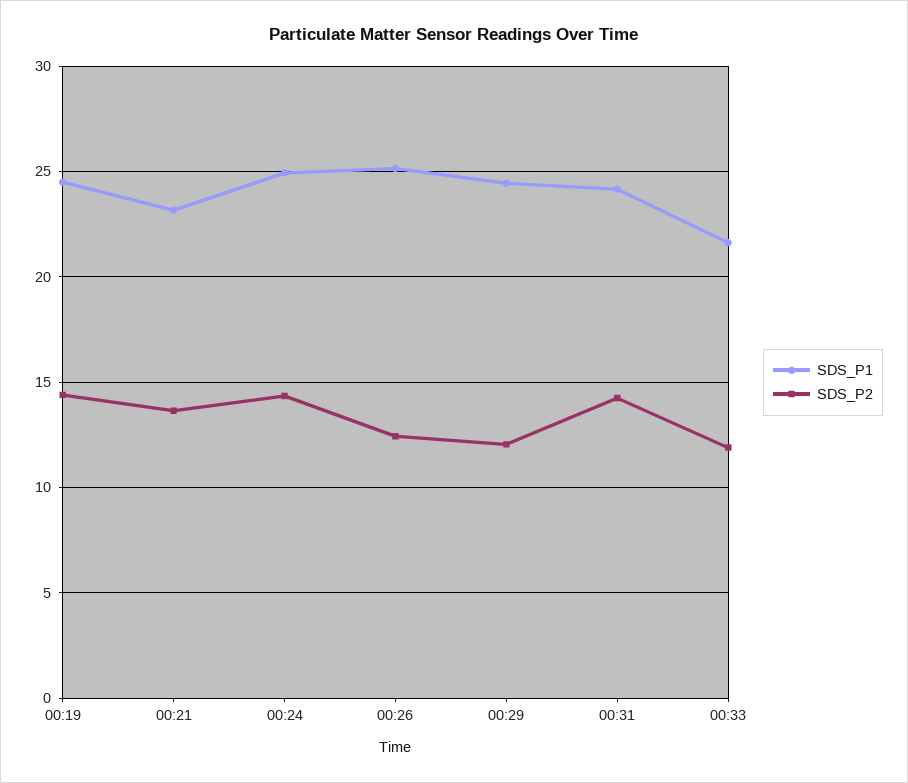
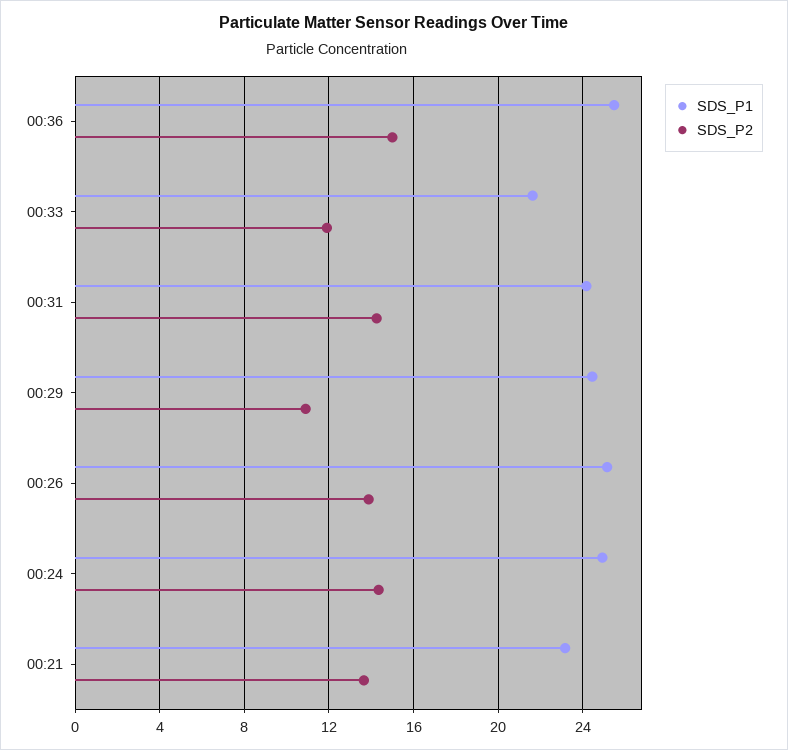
SDS_P1, 00:19: 24.5 -> none
SDS_P2, 00:19: 14.5 -> none
SDS_P2, 00:26: 12.5 -> 14
SDS_P2, 00:29: 12 -> 11
SDS_P1, 00:36: none -> 25.5
SDS_P2, 00:36: none -> 15

